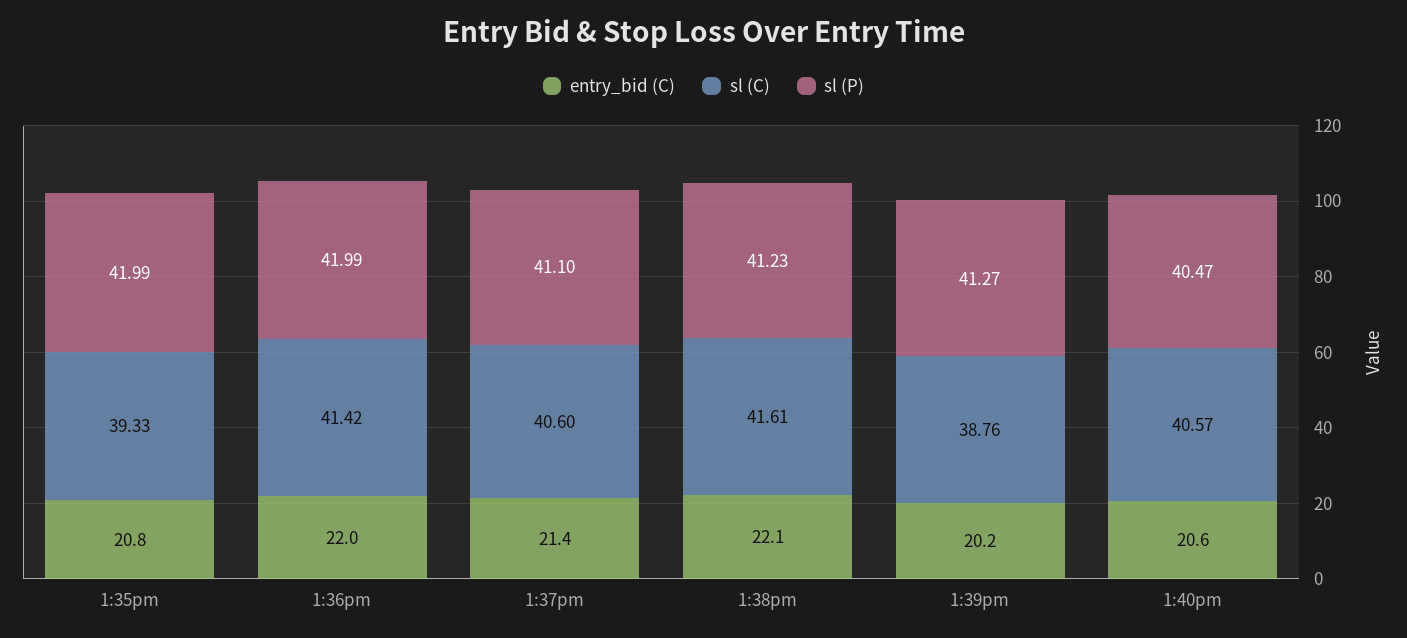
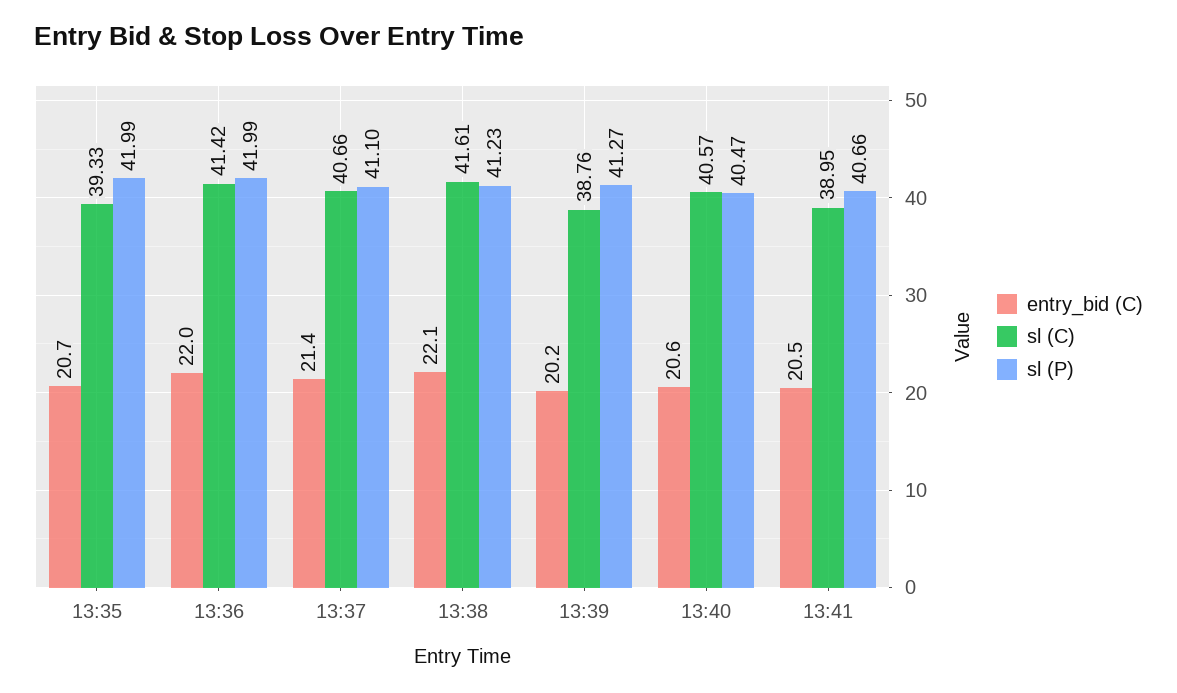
entry_bid (C), 1:35pm: 20.8 -> 20.7
sl (C), 1:37pm: 40.6 -> 40.66
entry_bid (C), 13:41: none -> 20.5
sl (C), 13:41: none -> 38.95
sl (P), 13:41: none -> 40.66

